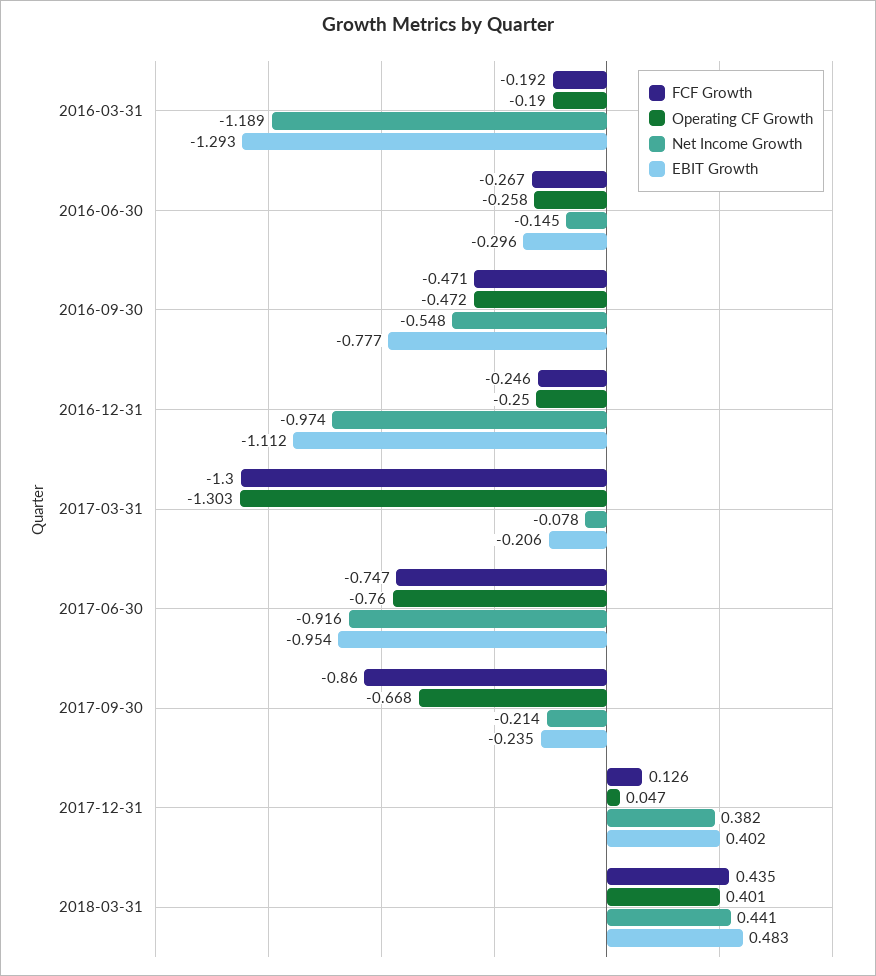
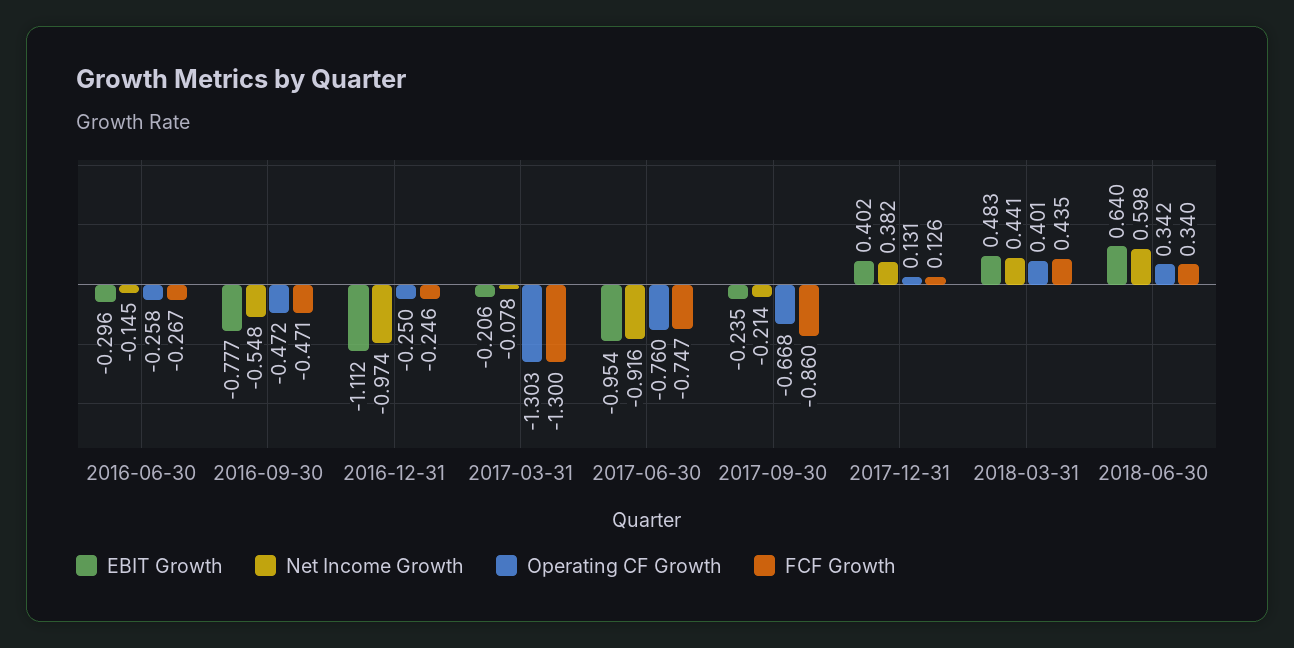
FCF Growth, 2016-03-31: -0.192 -> none
Operating CF Growth, 2016-03-31: -0.19 -> none
Net Income Growth, 2016-03-31: -1.189 -> none
EBIT Growth, 2016-03-31: -1.293 -> none
Operating CF Growth, 2017-12-31: 0.047 -> 0.131
EBIT Growth, 2018-06-30: none -> 0.64
Net Income Growth, 2018-06-30: none -> 0.598
Operating CF Growth, 2018-06-30: none -> 0.342
FCF Growth, 2018-06-30: none -> 0.34

